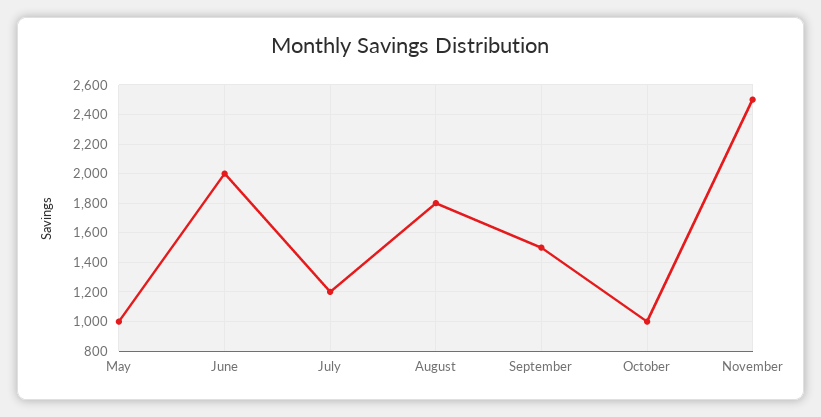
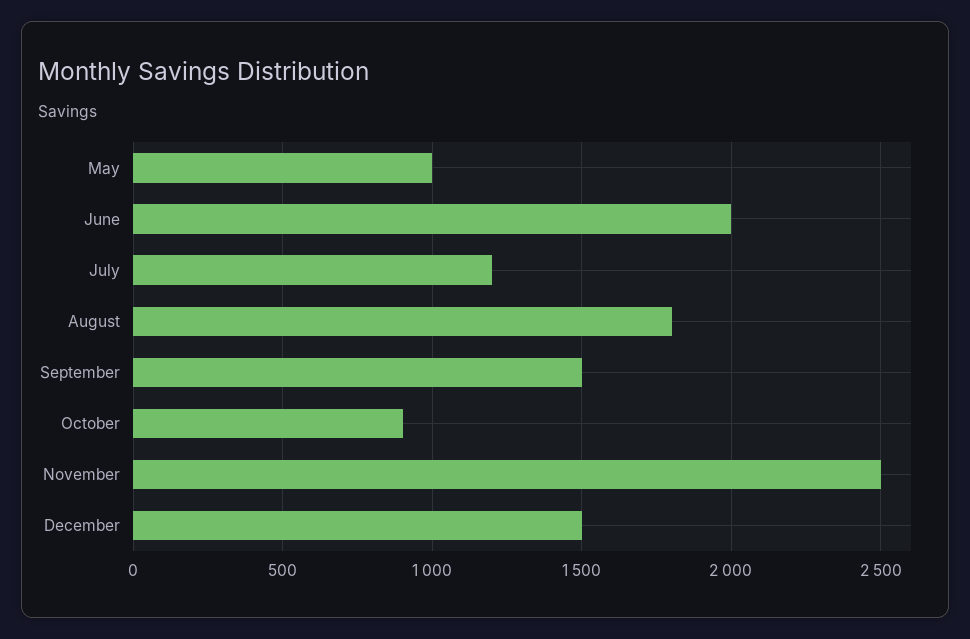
October: 1000 -> 900
December: none -> 1500

